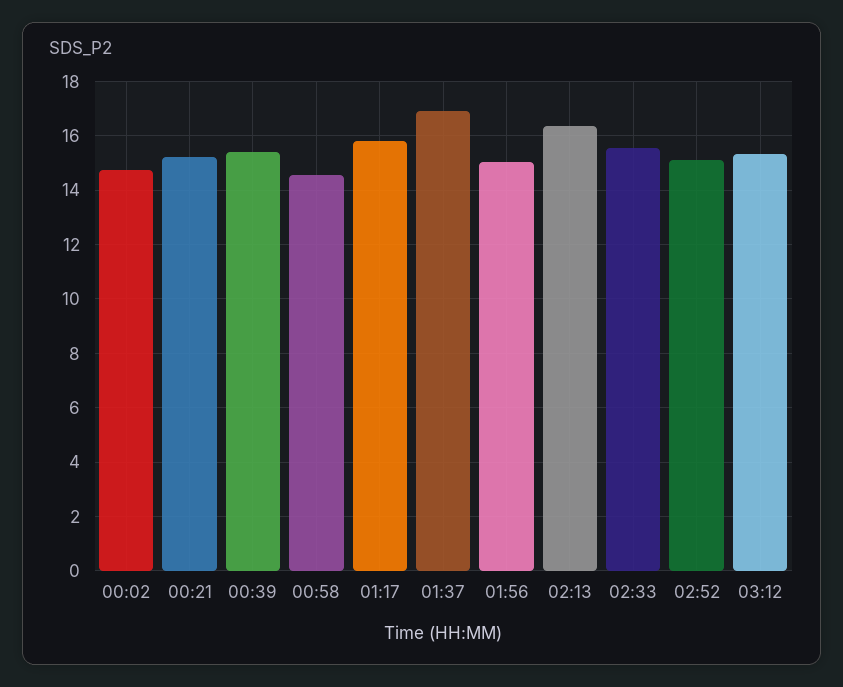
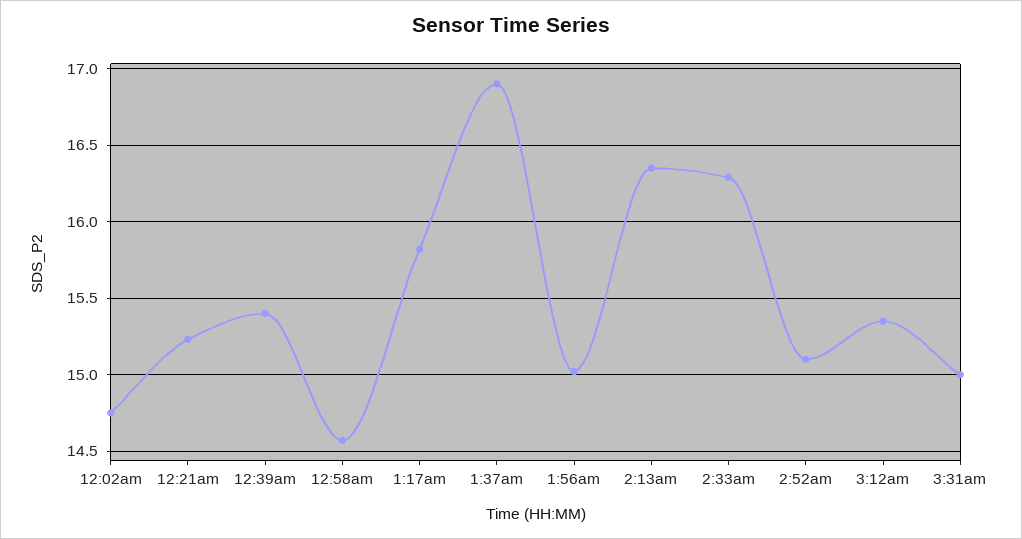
02:33: 15.5 -> 16.3
3:31am: none -> 15

